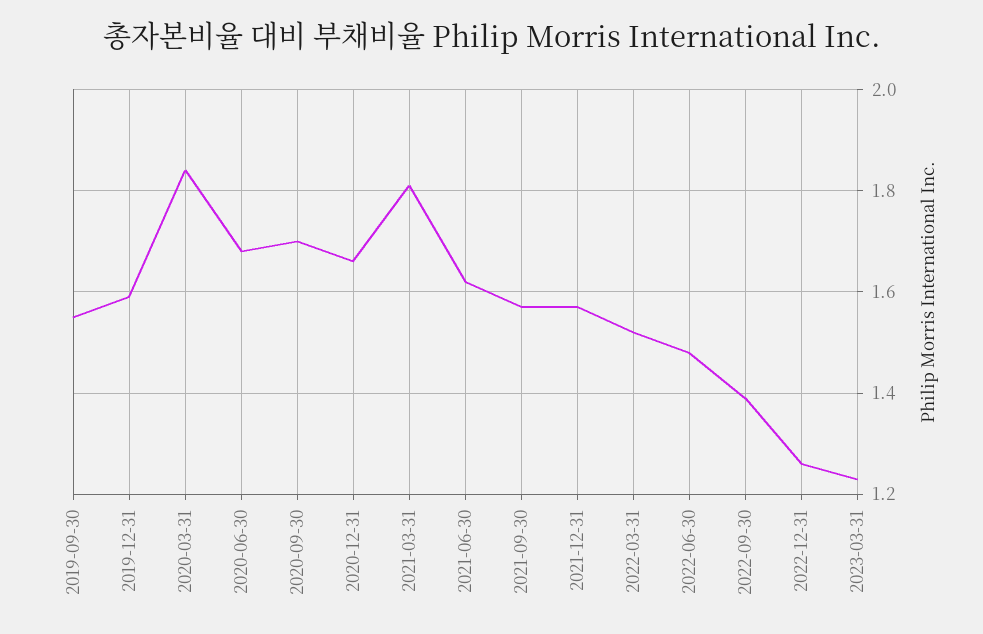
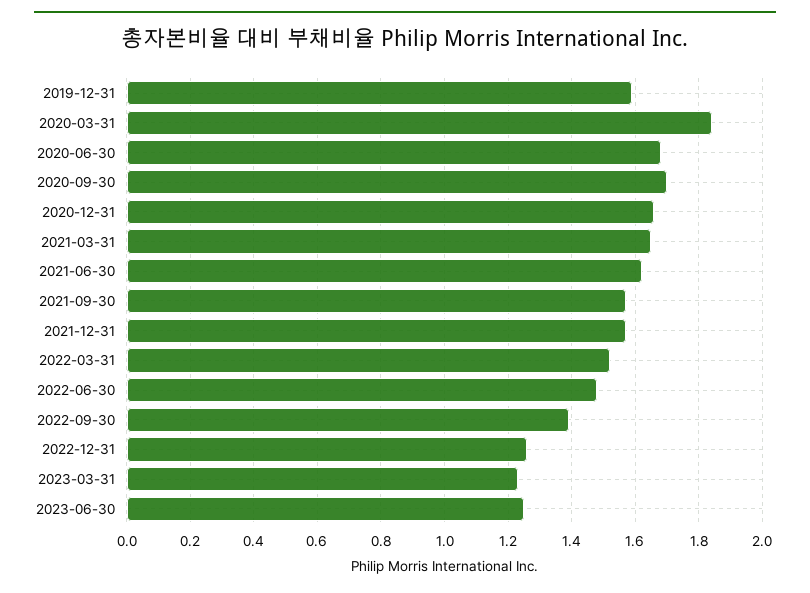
2019-09-30: 1.55 -> none
2021-03-31: 1.8 -> 1.65
2023-06-30: none -> 1.25

